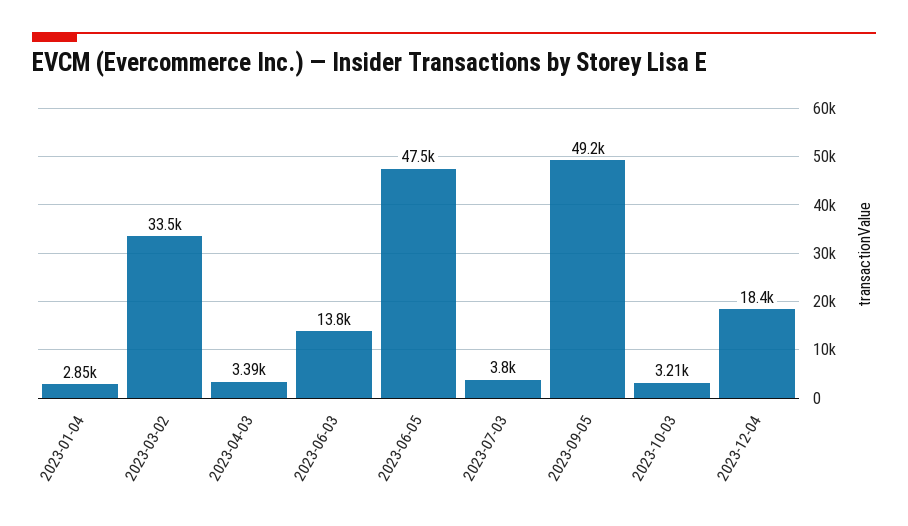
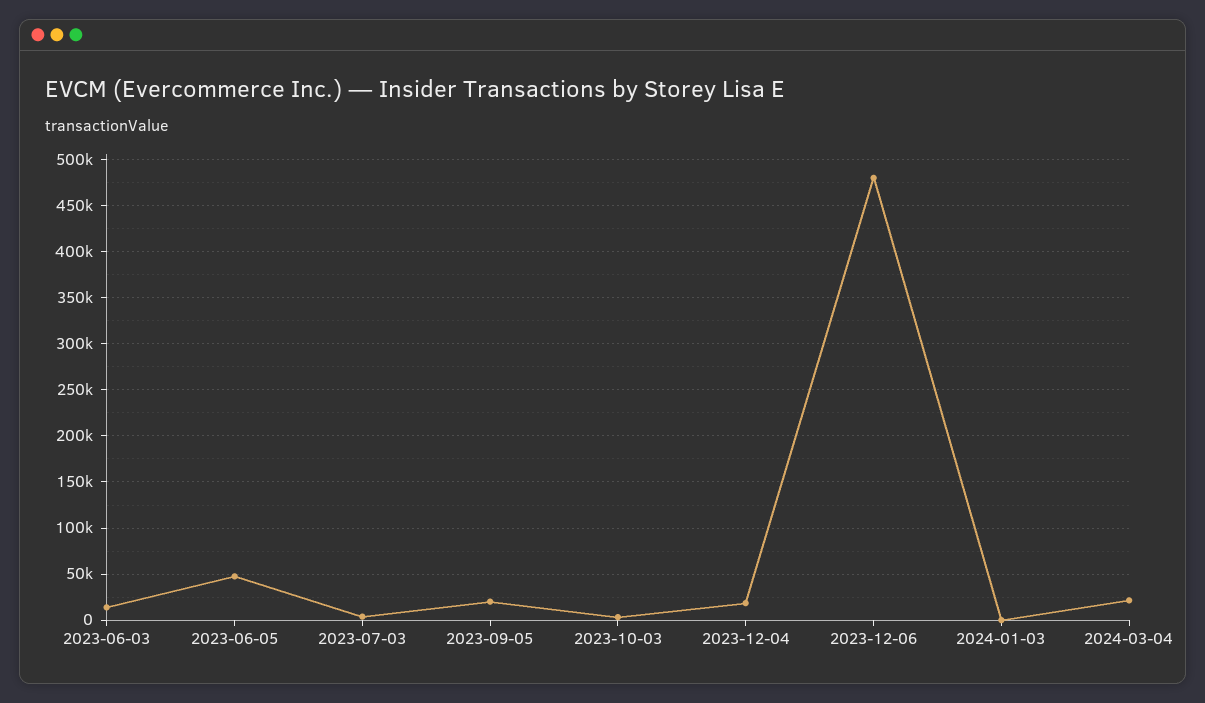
2023-01-04: 2850 -> none
2023-03-02: 33500 -> none
2023-04-03: 3390 -> none
2023-09-05: 49200 -> 20000
2023-12-06: none -> 480000
2024-01-03: none -> 0
2024-03-04: none -> 20000

